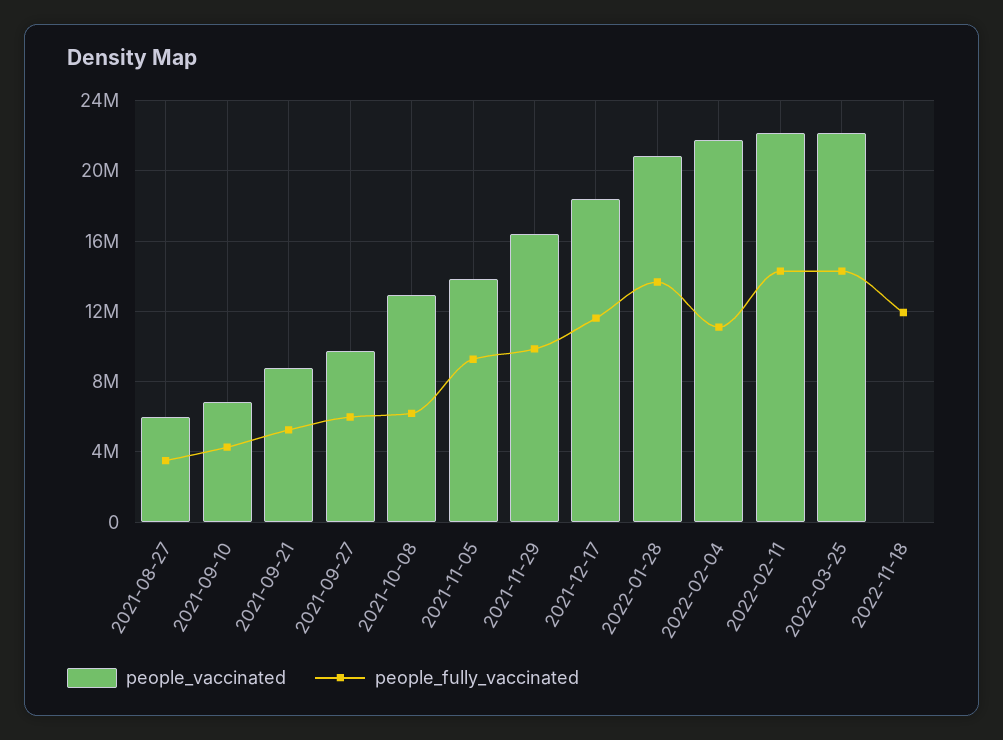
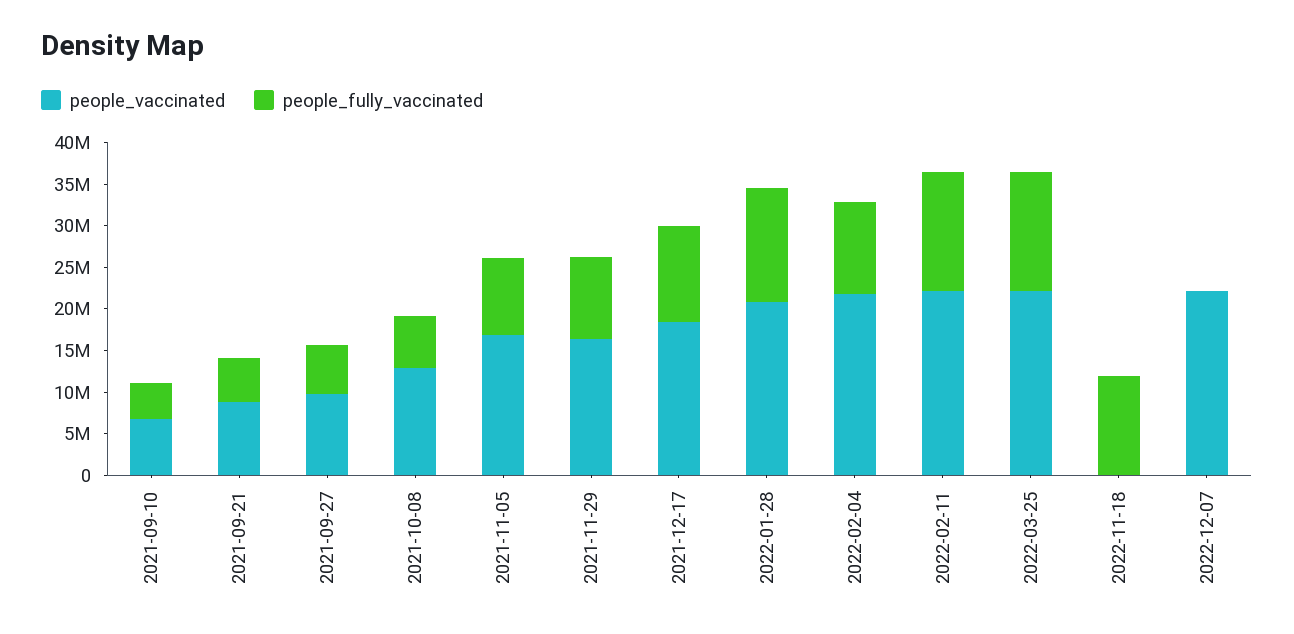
people_vaccinated, 2021-08-27: 6000000 -> none
people_fully_vaccinated, 2021-08-27: 3500000 -> none
people_vaccinated, 2021-11-05: 14000000 -> 17000000
people_vaccinated, 2022-12-07: none -> 22000000
people_fully_vaccinated, 2022-12-07: none -> 0

